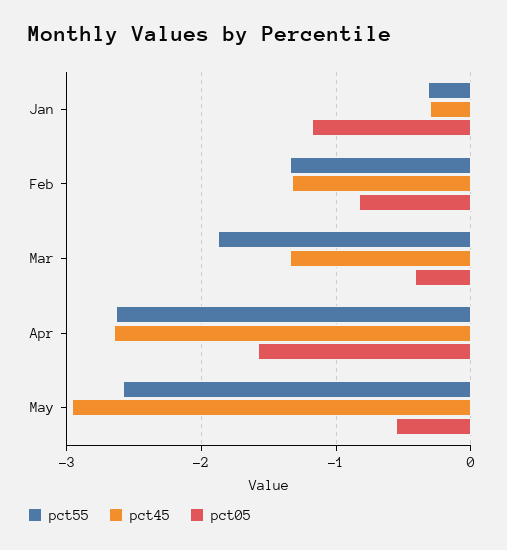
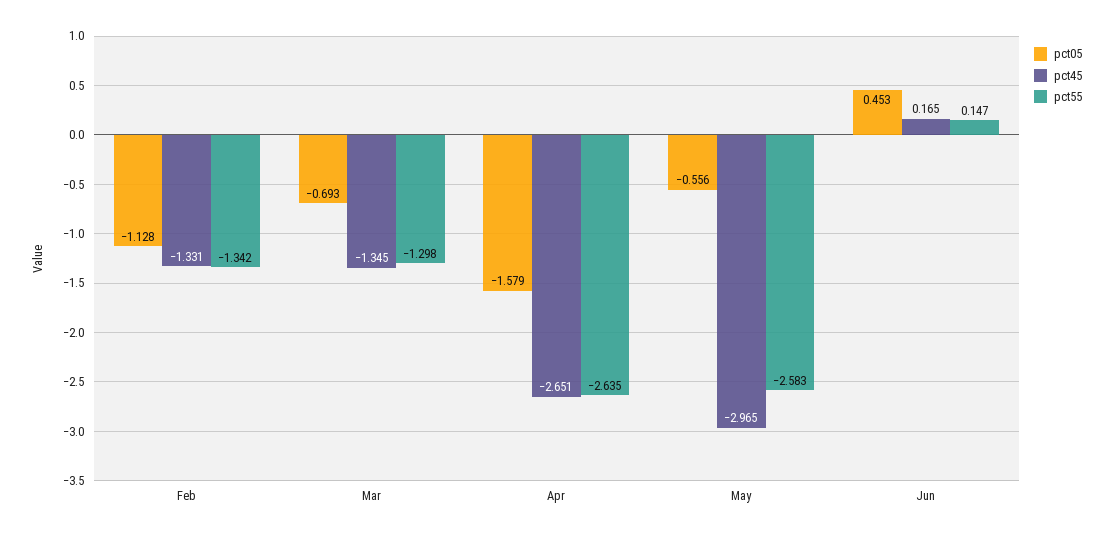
pct55, Jan: -0.3 -> none
pct45, Jan: -0.3 -> none
pct05, Jan: -1.2 -> none
pct05, Feb: -0.8 -> -1.128
pct55, Mar: -1.9 -> -1.298
pct05, Mar: -0.4 -> -0.693
pct05, Jun: none -> 0.453
pct45, Jun: none -> 0.165
pct55, Jun: none -> 0.147

